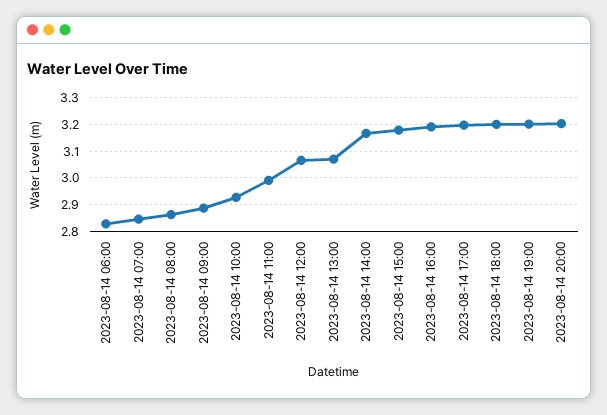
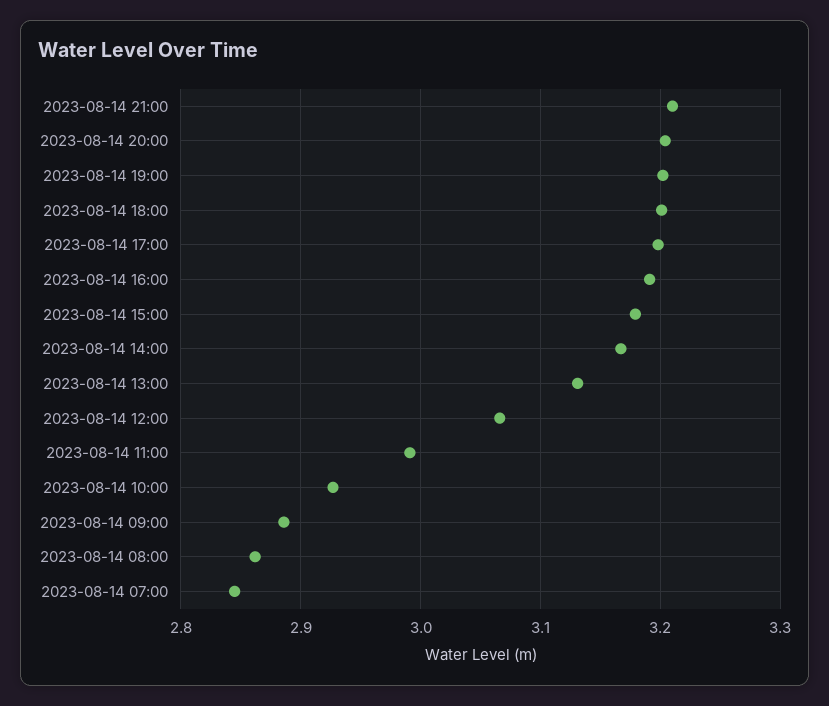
2023-08-14 06:00: 2.825 -> none
2023-08-14 13:00: 3.075 -> 3.13
2023-08-14 21:00: none -> 3.21

